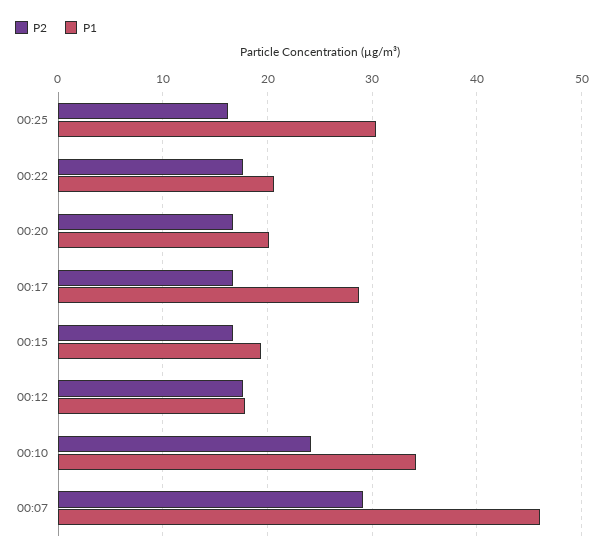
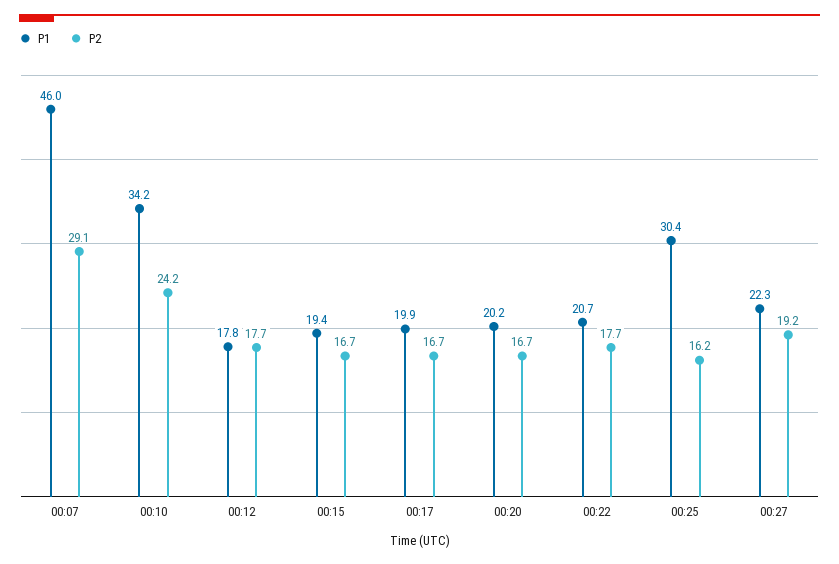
P1, 00:17: 29 -> 19.9
P1, 00:27: none -> 22.3
P2, 00:27: none -> 19.2

